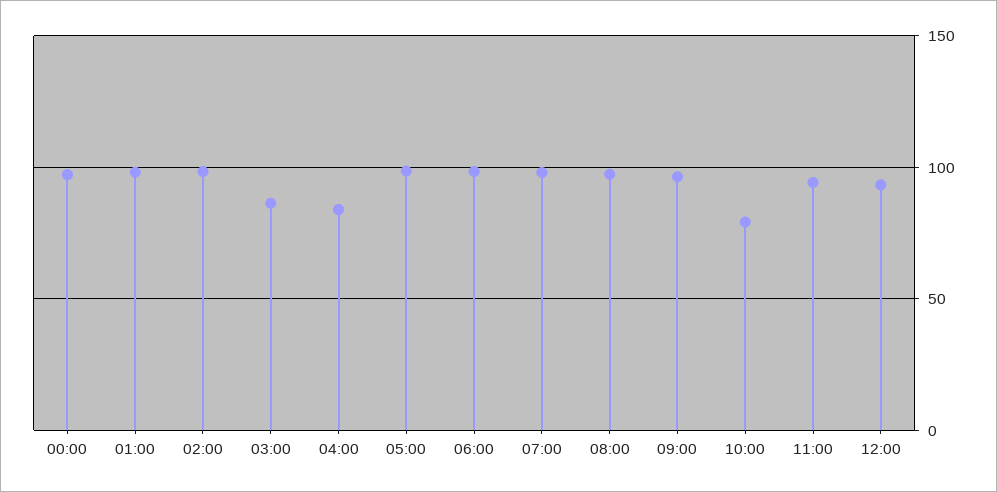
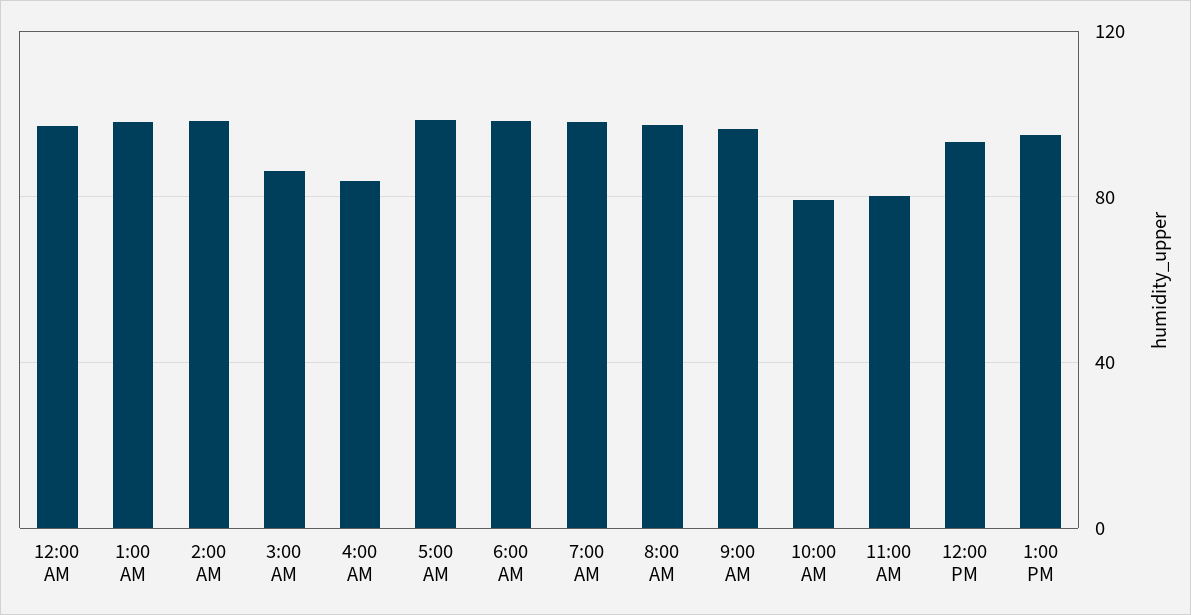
11:00: 95 -> 80
1:00 PM: none -> 95

